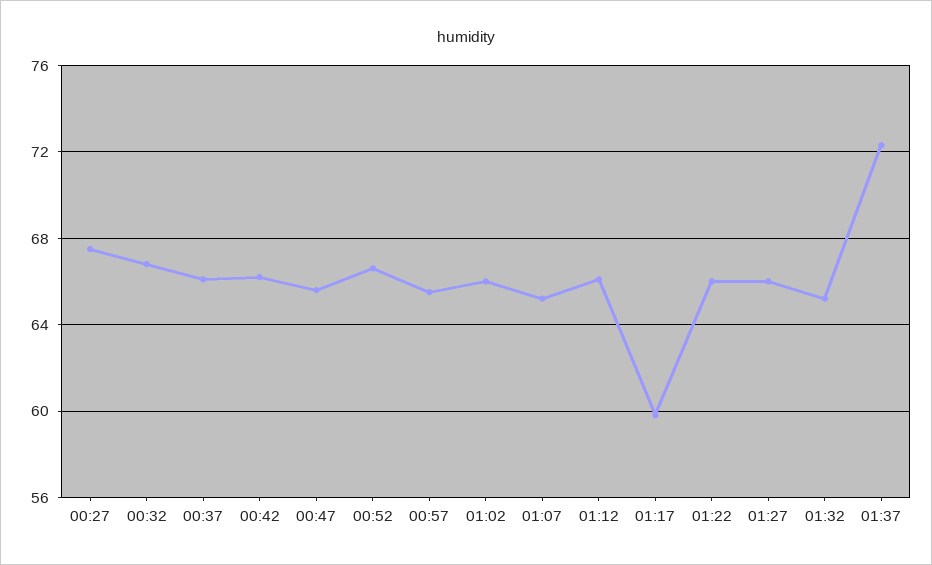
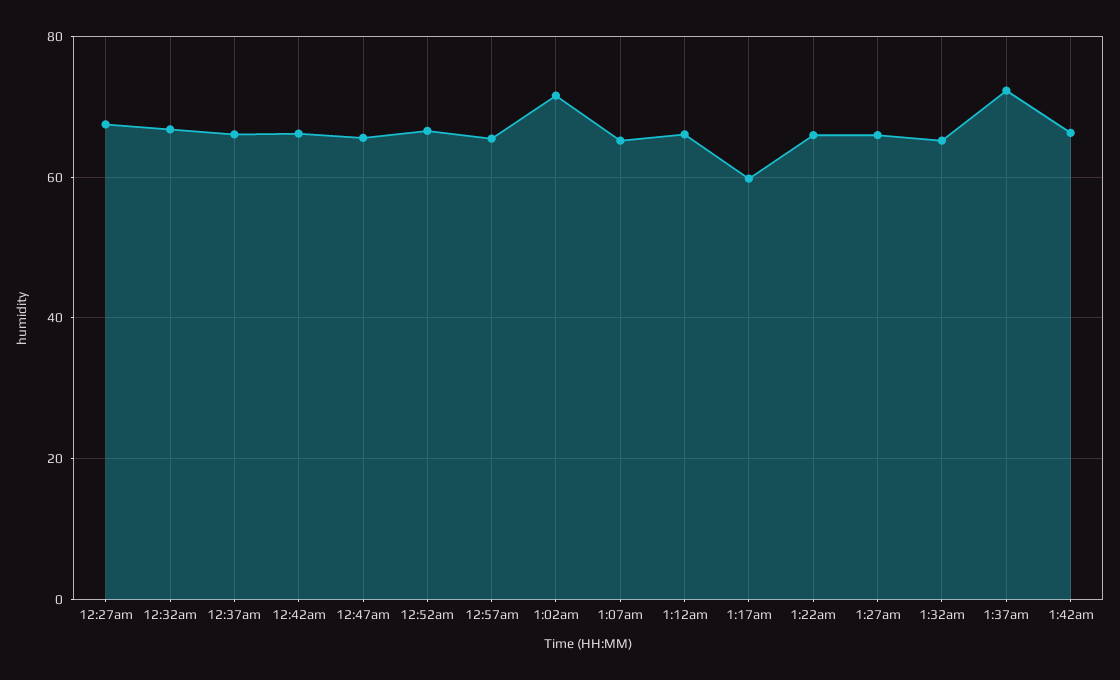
01:02: 66 -> 72
1:42am: none -> 66

